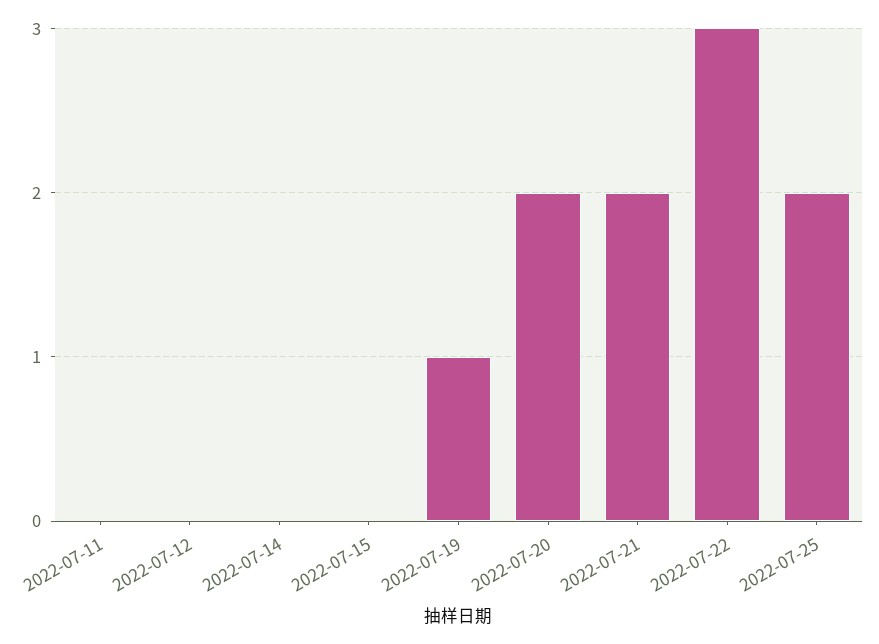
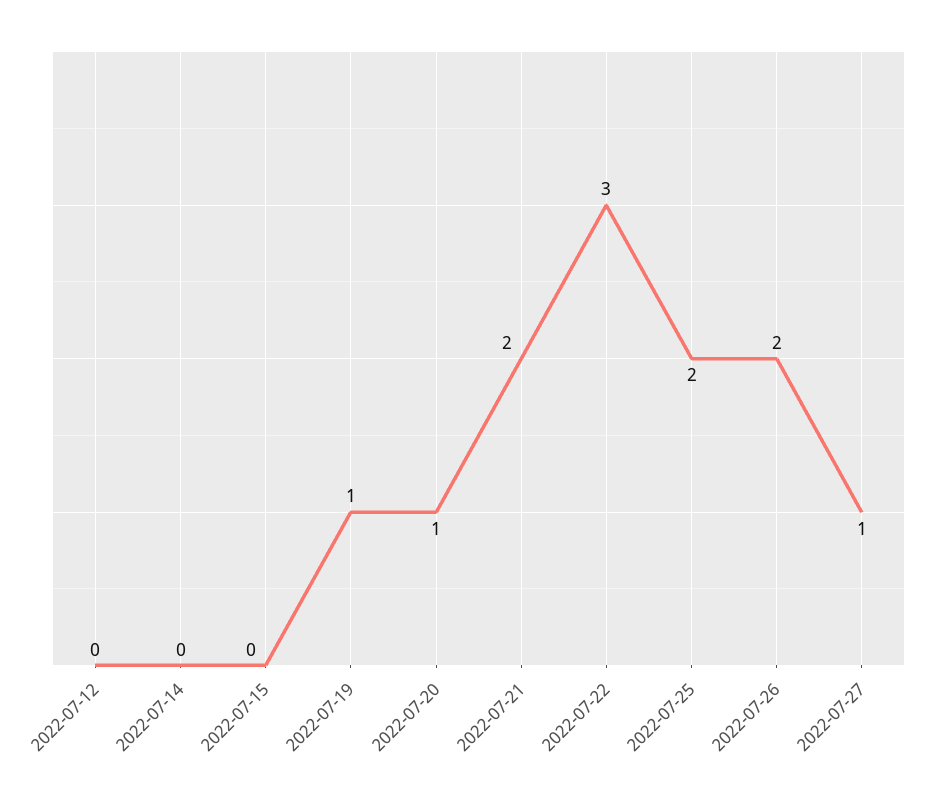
2022-07-11: 0 -> none
2022-07-20: 2 -> 1
2022-07-26: none -> 2
2022-07-27: none -> 1

